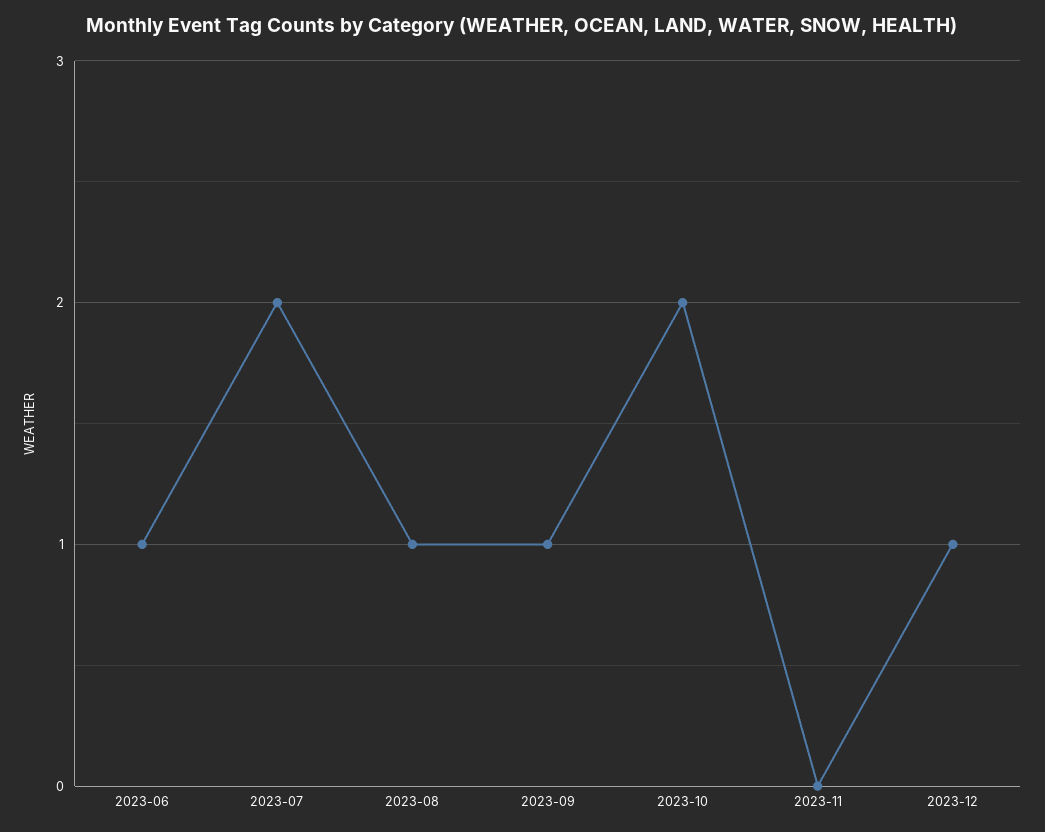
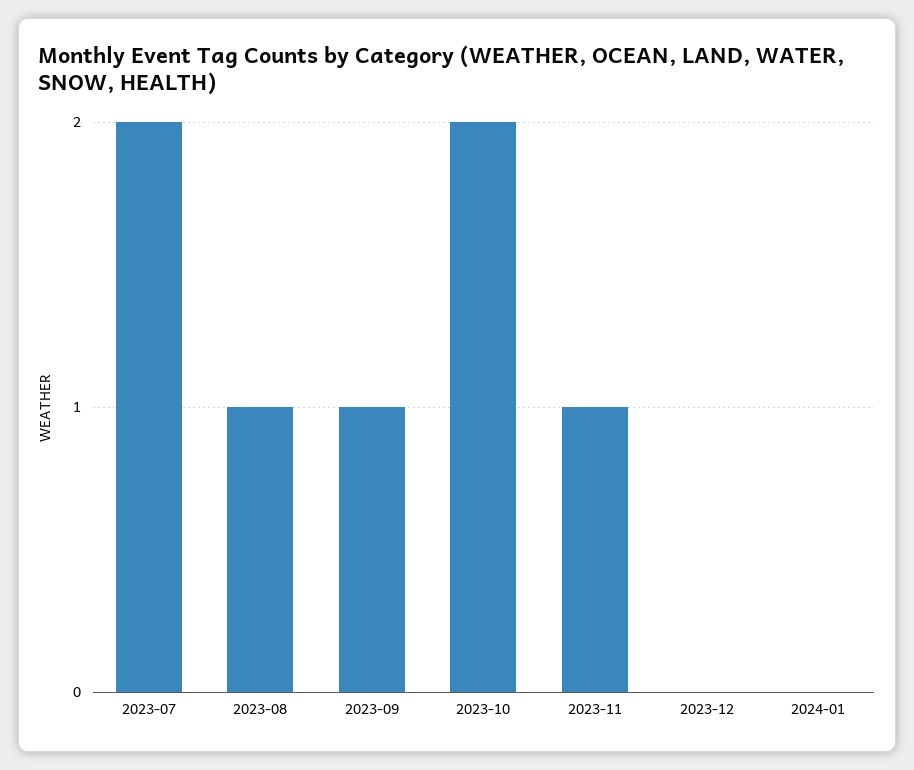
2023-06: 1 -> none
2023-11: 0 -> 1
2023-12: 1 -> 0
2024-01: none -> 0

